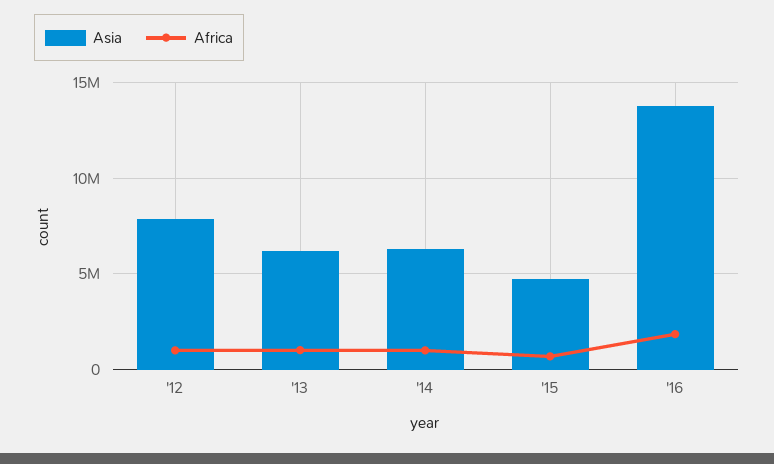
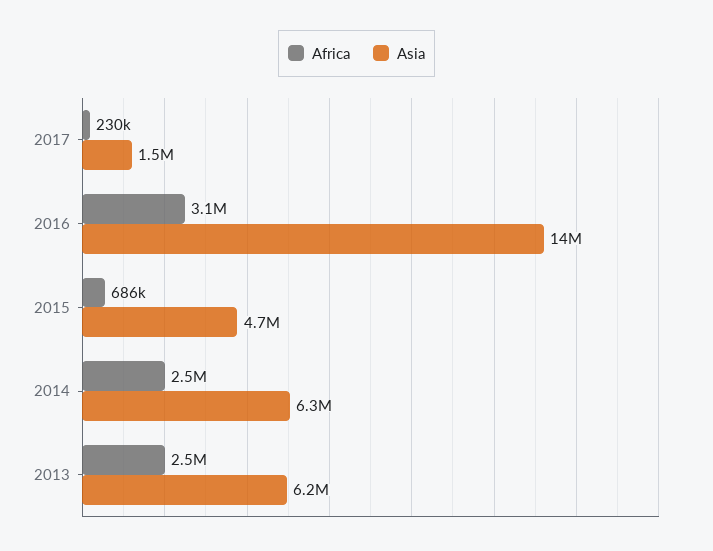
Asia, '12: 8000000 -> none
Africa, '12: 1000000 -> none
Africa, '13: 1000000 -> 2500000
Africa, '14: 1000000 -> 2500000
Africa, '16: 2000000 -> 3100000
Africa, 2017: none -> 230000
Asia, 2017: none -> 1500000

